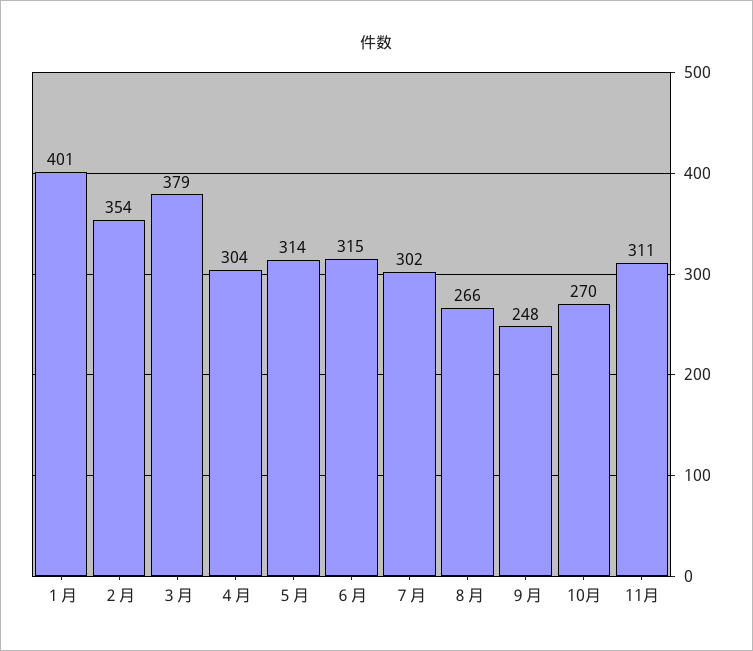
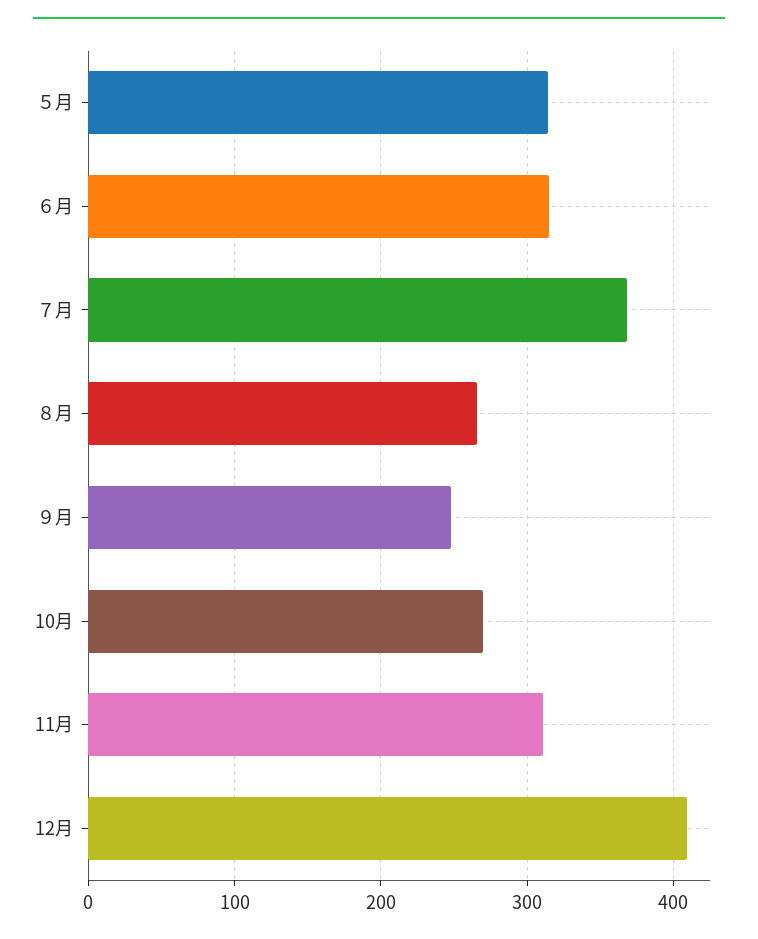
１月: 401 -> none
２月: 354 -> none
３月: 379 -> none
４月: 304 -> none
７月: 302 -> 370
12月: none -> 410

